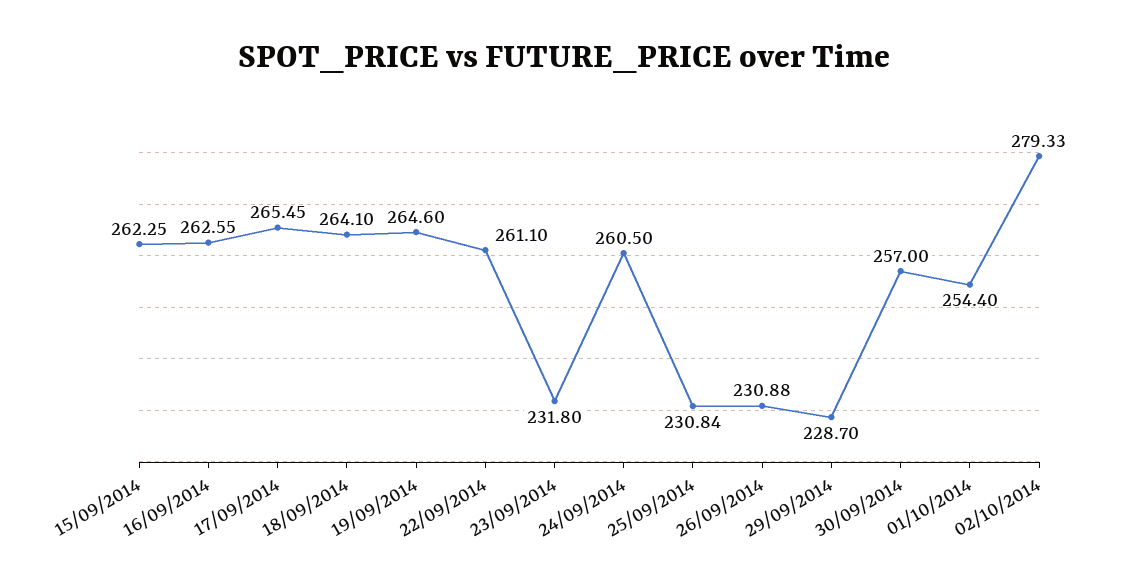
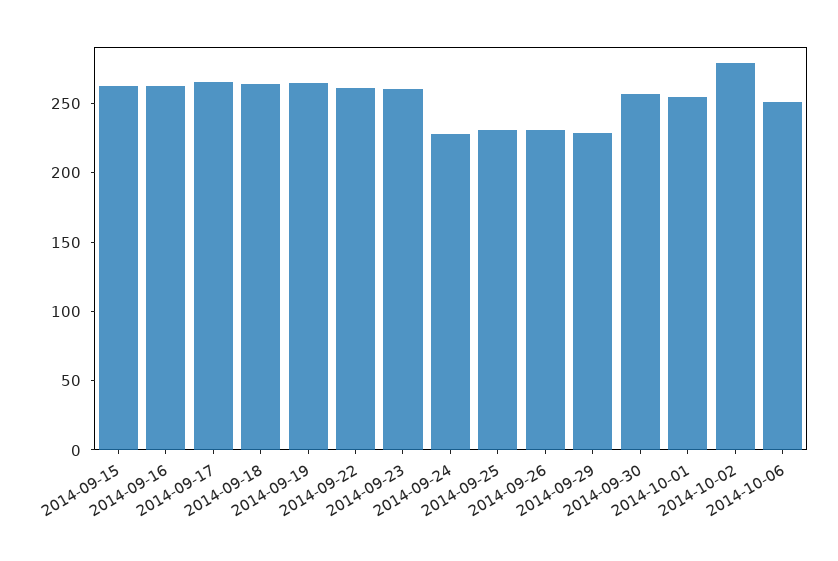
23/09/2014: 231.8 -> 260
24/09/2014: 260.5 -> 230
2014-10-06: none -> 250

